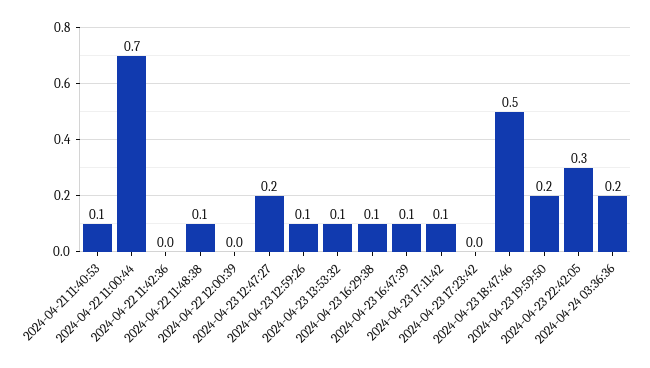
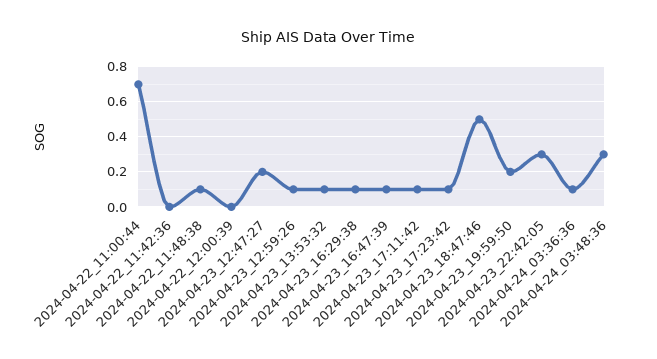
2024-04-21 11:40:53: 0.1 -> none
2024-04-23 17:23:42: 0 -> 0.1
2024-04-24 03:36:36: 0.2 -> 0.1
2024-04-24_03:48:36: none -> 0.3

